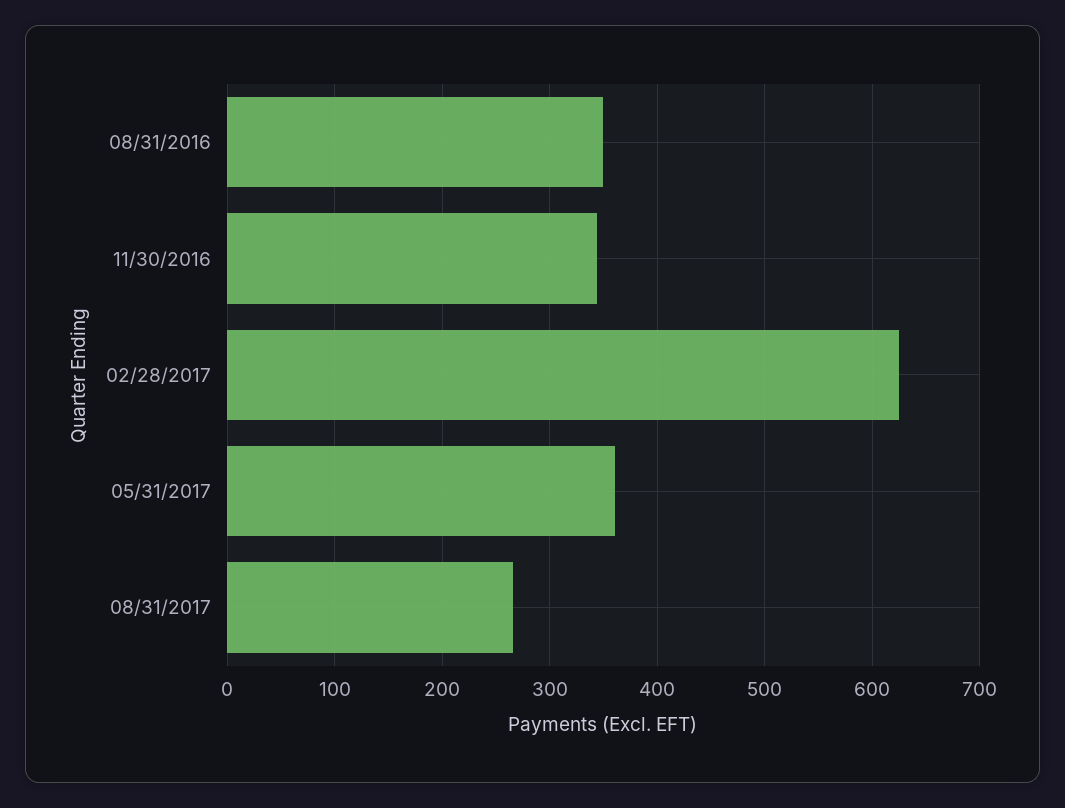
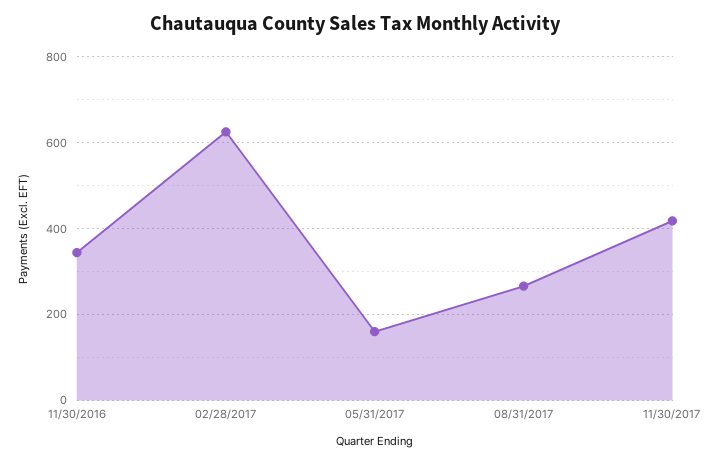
08/31/2016: 350 -> none
05/31/2017: 360 -> 160
11/30/2017: none -> 420

